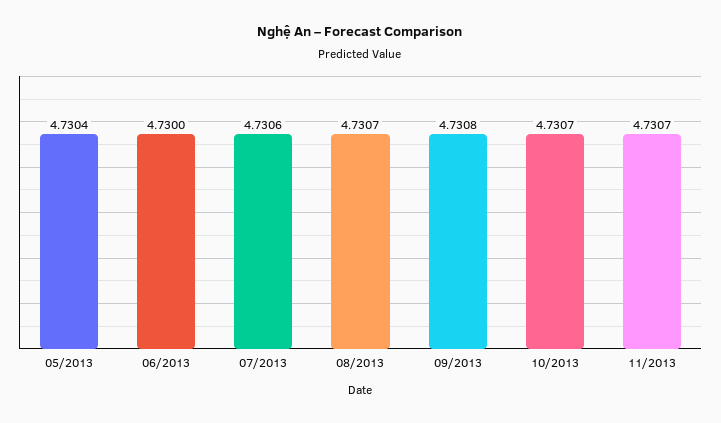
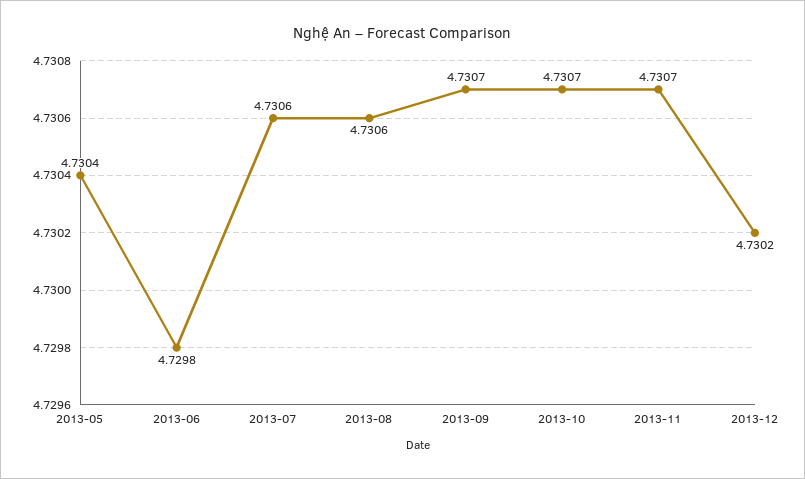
06/2013: 4.73 -> 4.7298
08/2013: 4.7307 -> 4.7306
09/2013: 4.7308 -> 4.7307
2013-12: none -> 4.7302

